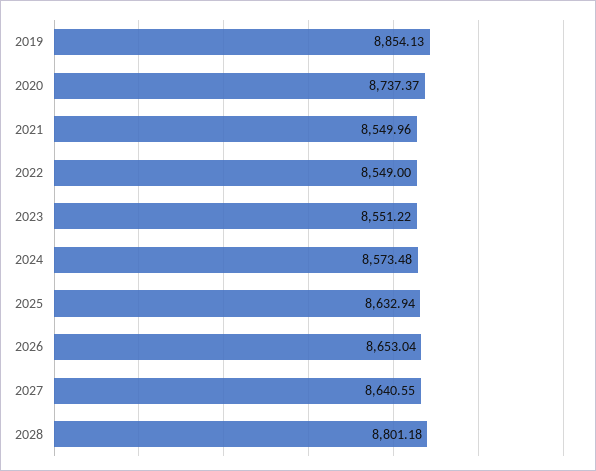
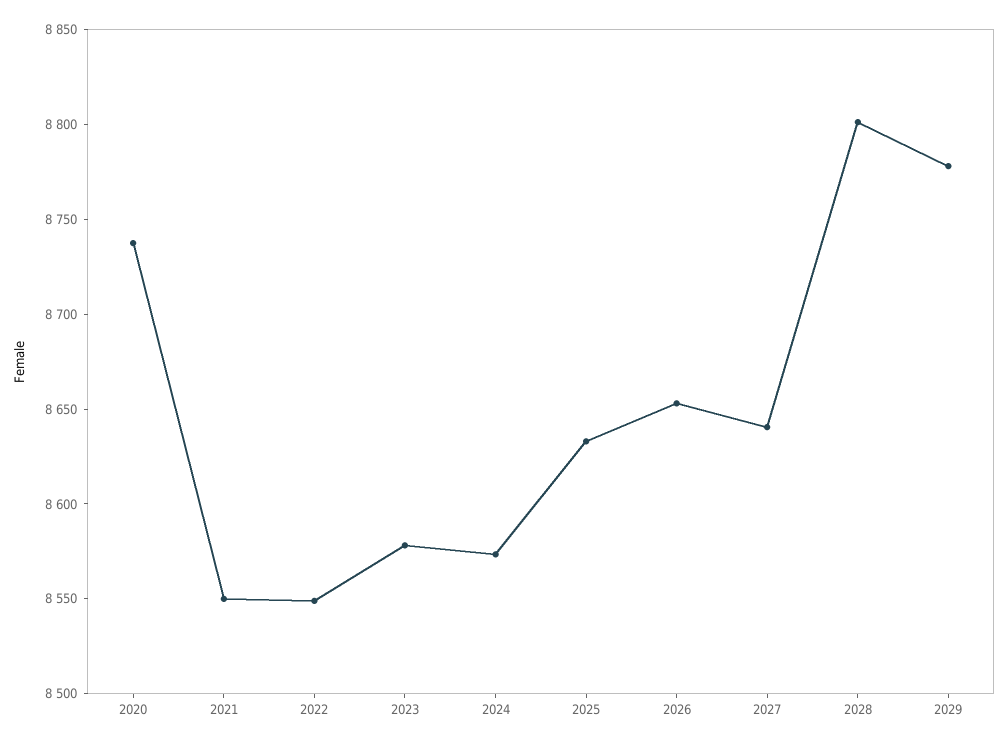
2019: 8854.13 -> none
2023: 8551.22 -> 8580
2029: none -> 8780

